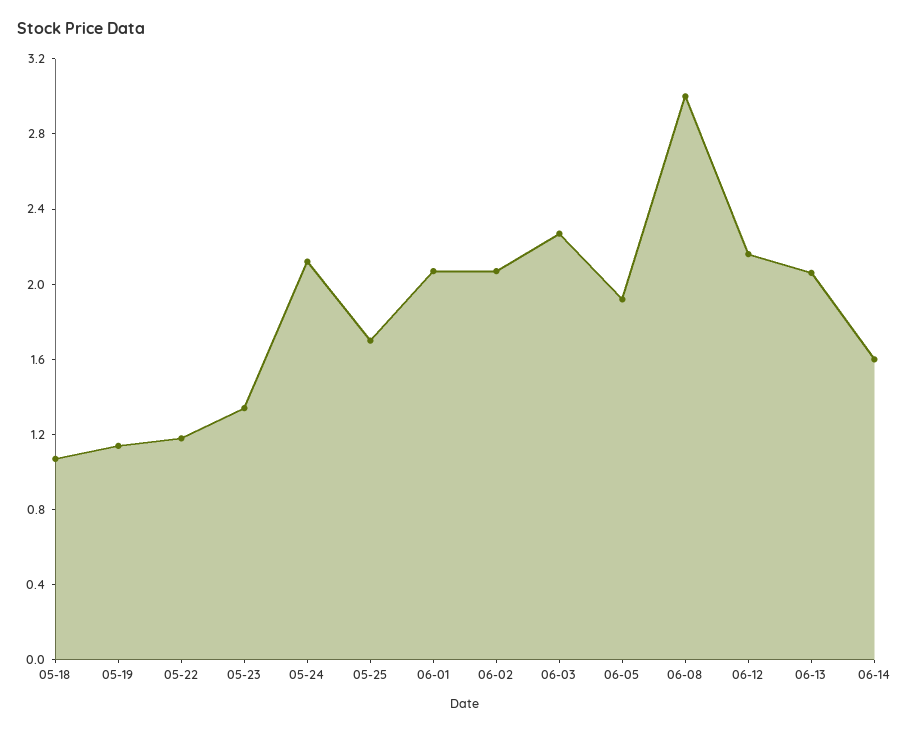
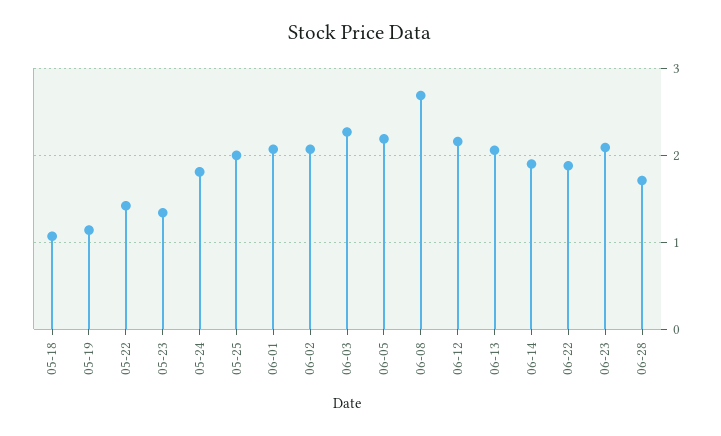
05-22: 1.2 -> 1.4
05-24: 2.1 -> 1.8
05-25: 1.7 -> 2
06-05: 1.9 -> 2.2
06-08: 3 -> 2.7
06-14: 1.6 -> 1.9
06-22: none -> 1.9
06-23: none -> 2.1
06-28: none -> 1.7

